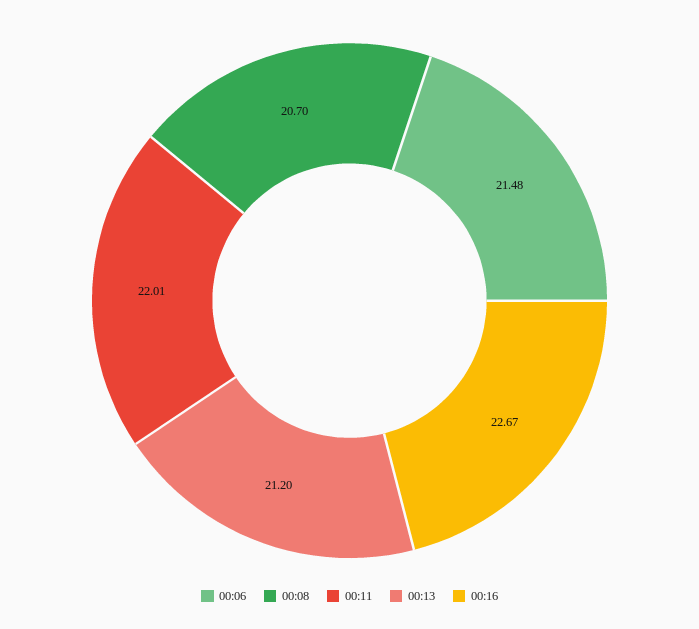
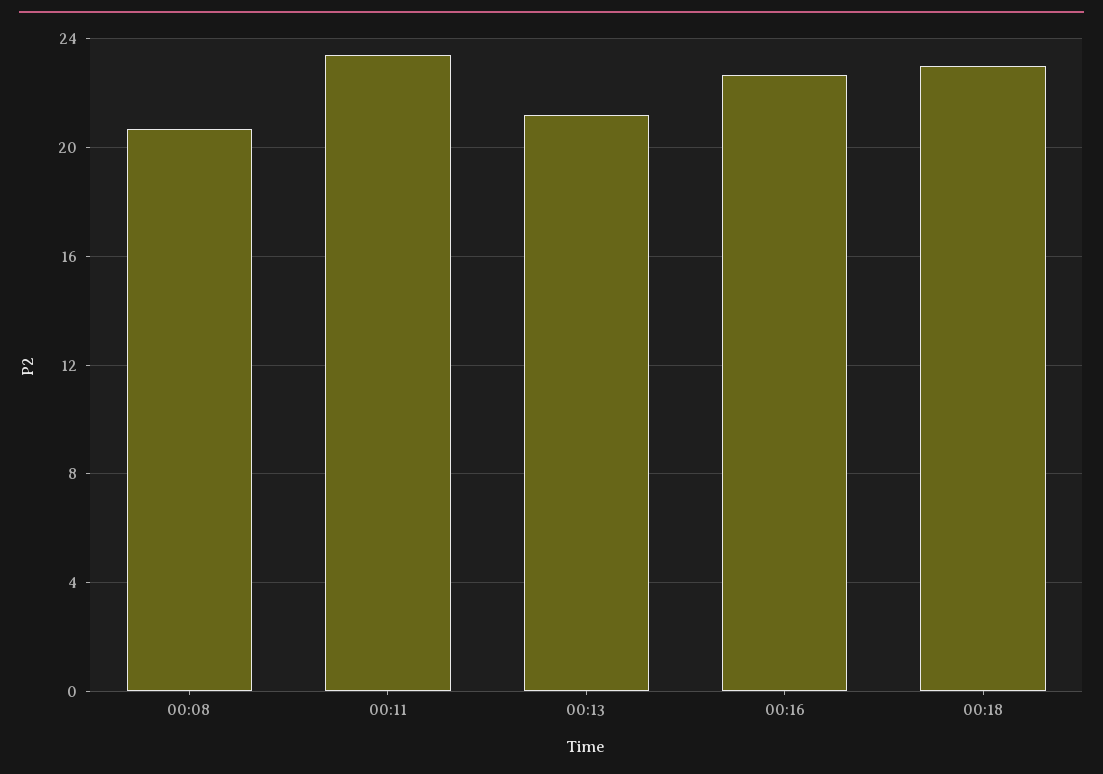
00:06: 21.48 -> none
00:11: 22.01 -> 23.5
00:18: none -> 23

